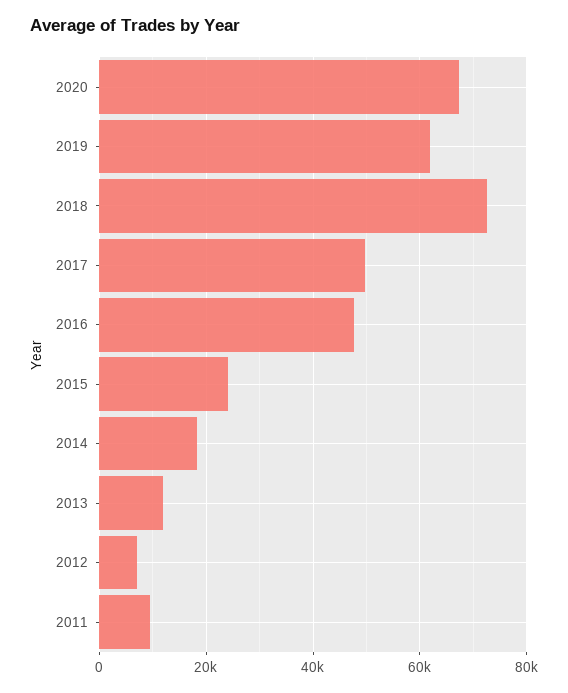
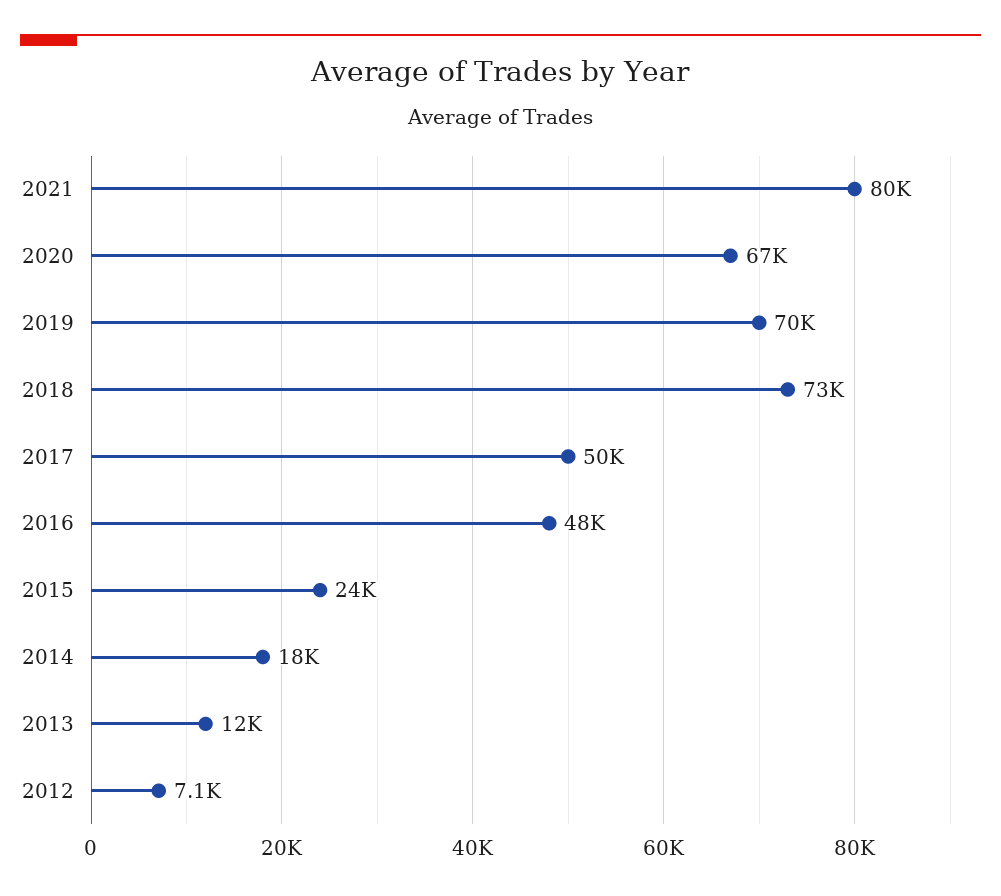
2019: 62000 -> 70000
2011: 10000 -> none
2021: none -> 80000

